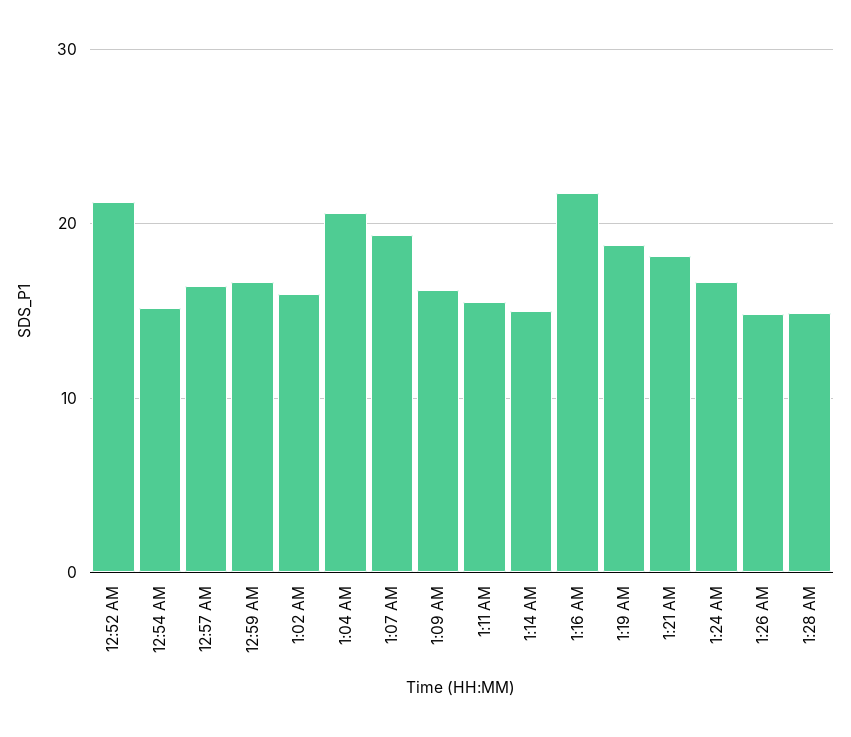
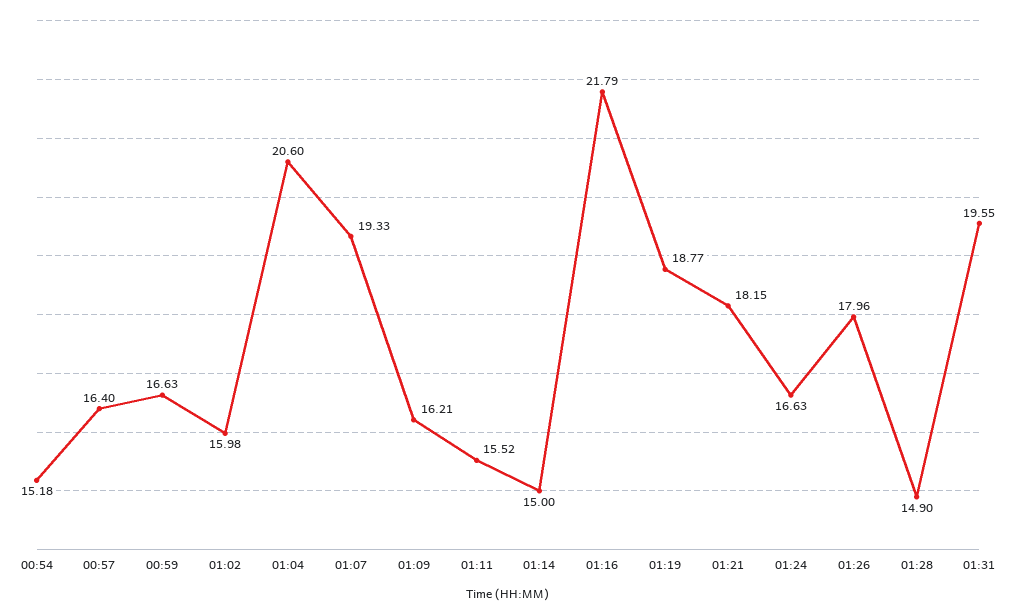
12:52 AM: 21 -> none
1:26 AM: 15 -> 17.96
01:31: none -> 19.55

